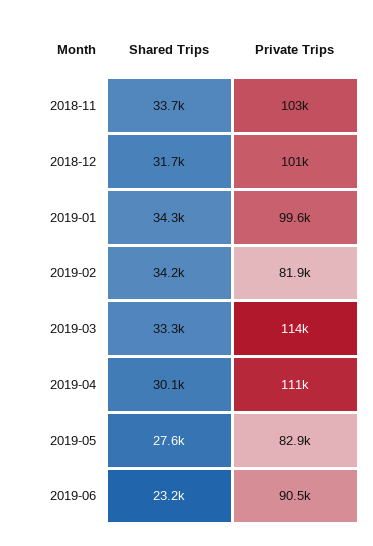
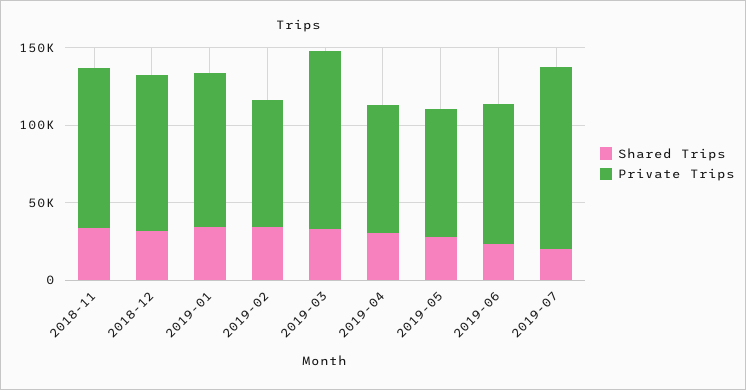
Private Trips, 2019-04: 111000 -> 80000
Shared Trips, 2019-07: none -> 20000
Private Trips, 2019-07: none -> 120000

